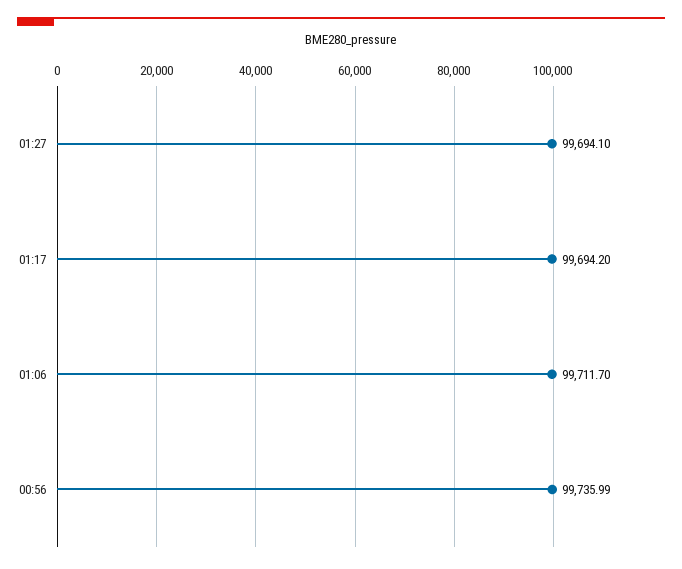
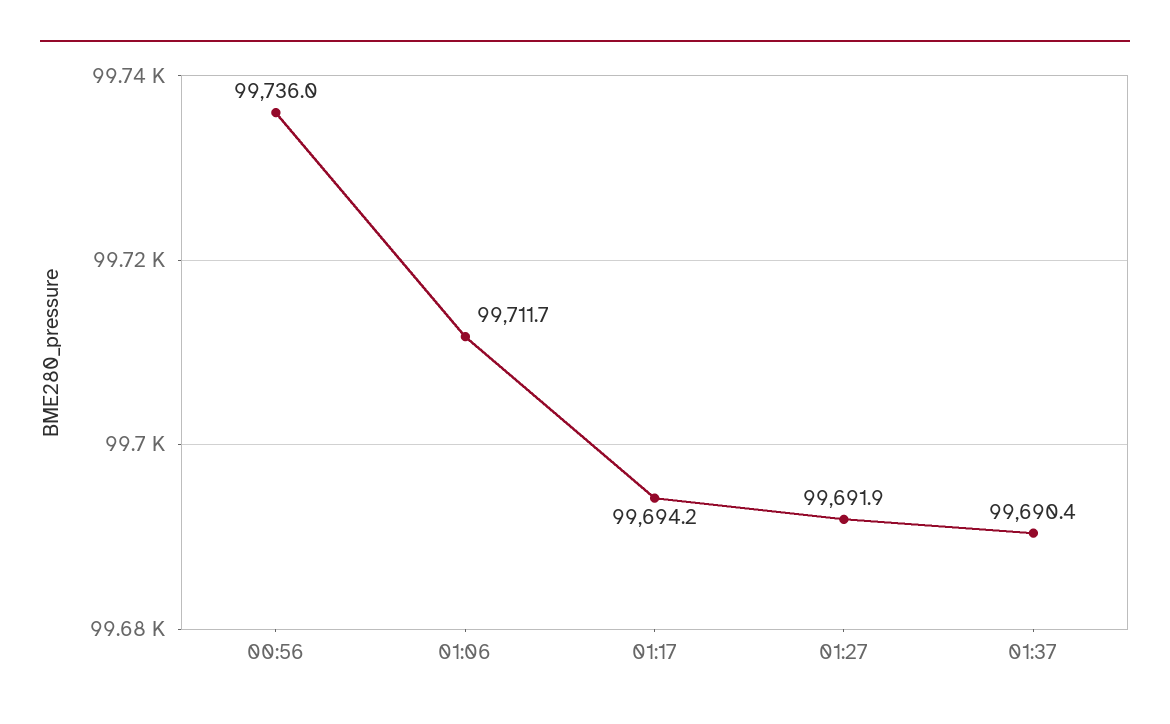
01:27: 99694.1 -> 99691.9
01:37: none -> 99690.4

